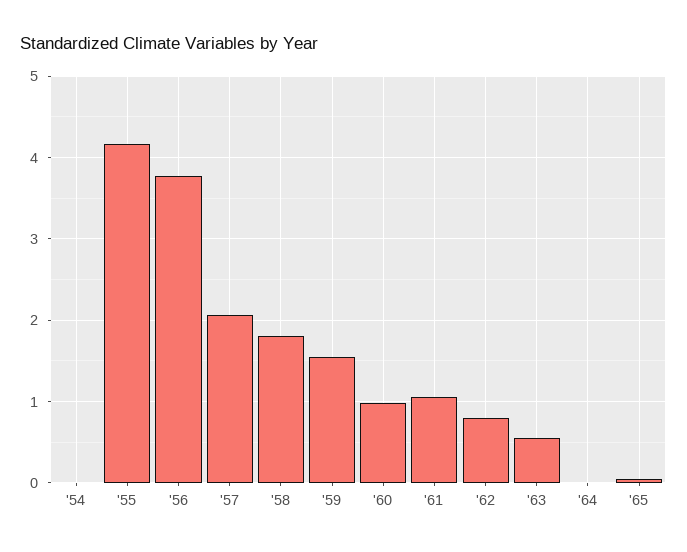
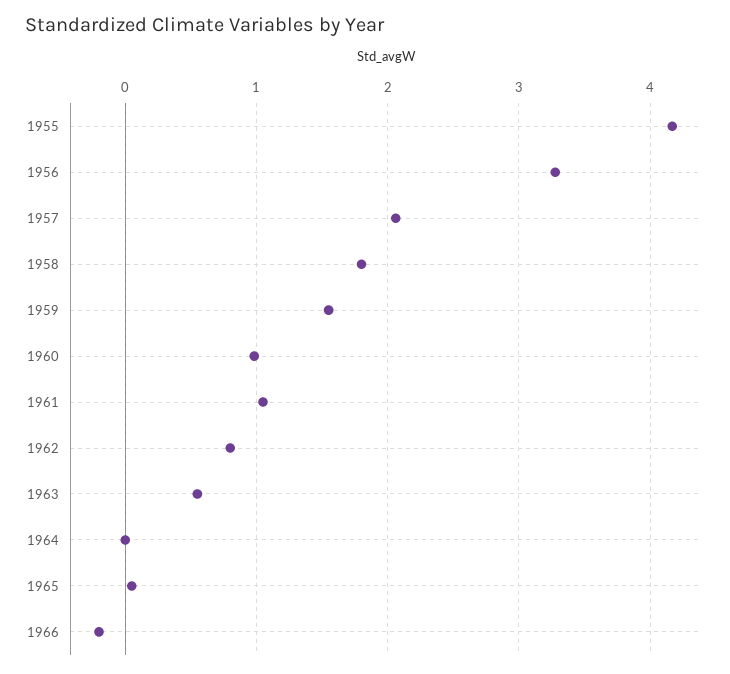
'54: 0 -> none
'56: 3.8 -> 3.3
1966: none -> -0.2

